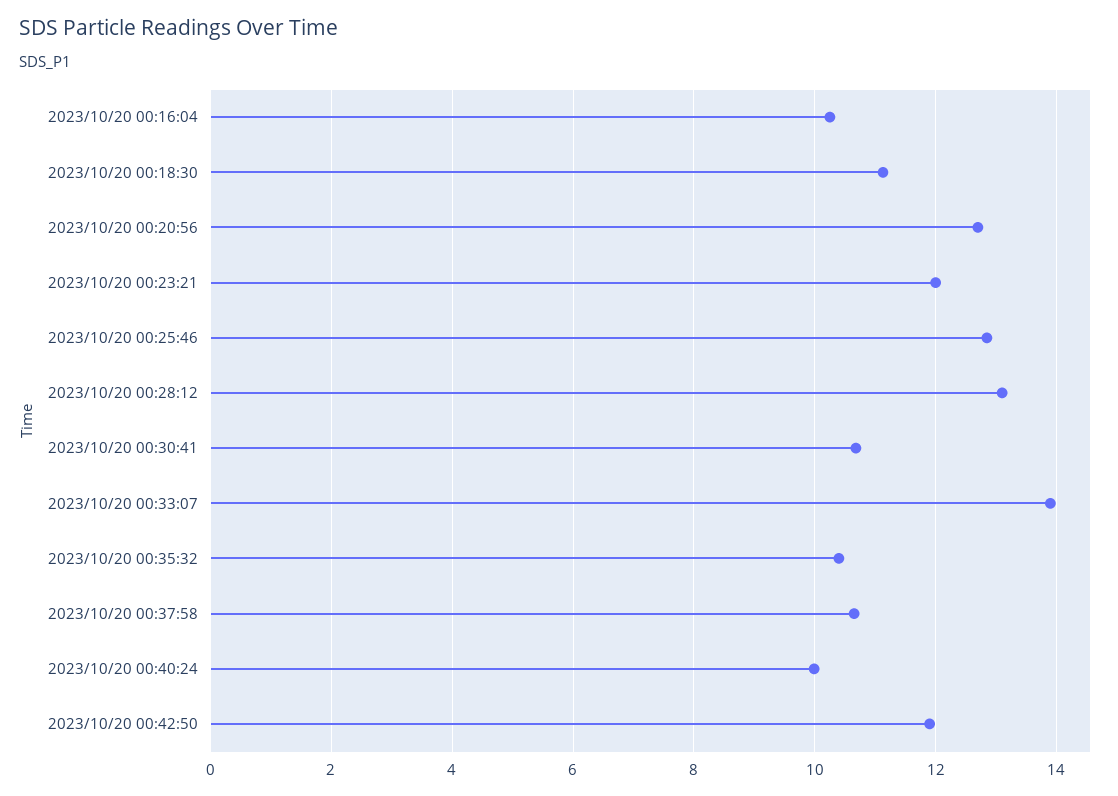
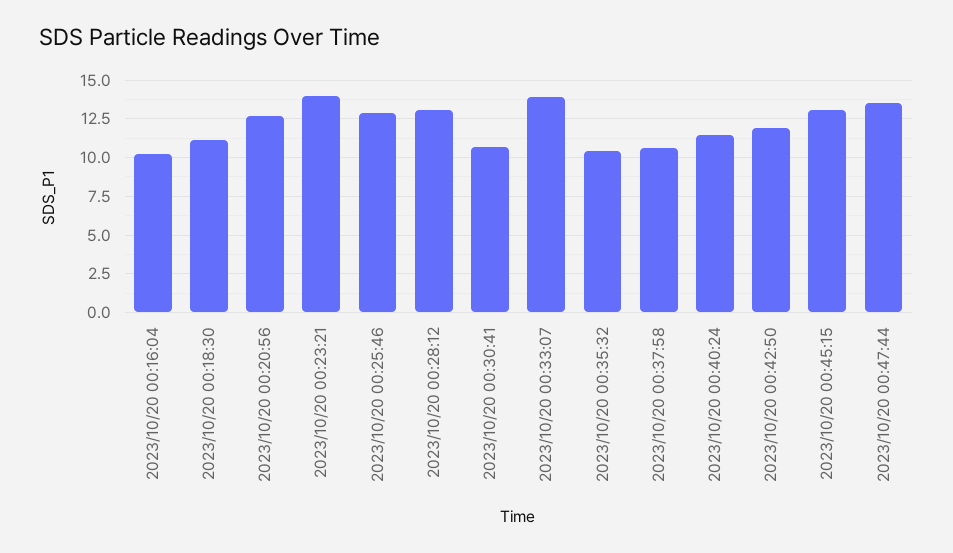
2023/10/20 00:23:21: 12 -> 14
2023/10/20 00:40:24: 10 -> 11.5
2023/10/20 00:45:15: none -> 13
2023/10/20 00:47:44: none -> 13.5

